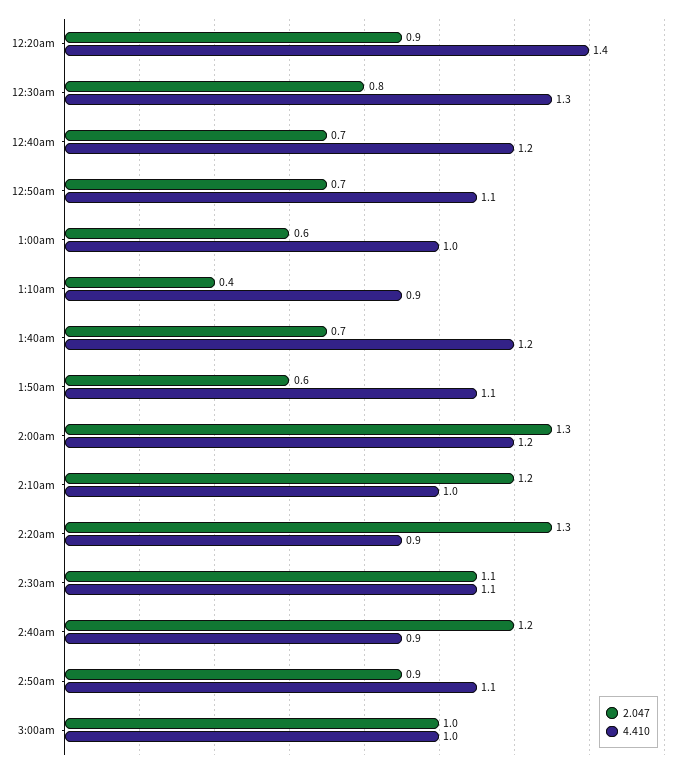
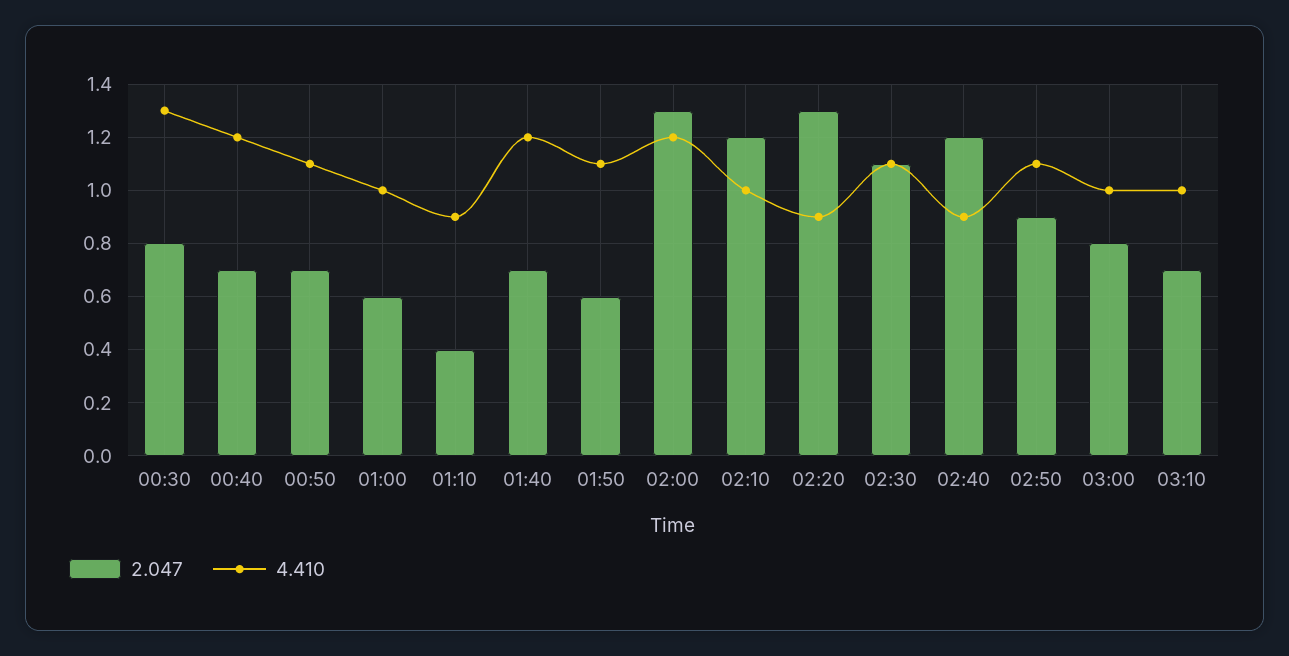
2.047, 12:20am: 0.9 -> none
4.410, 12:20am: 1.4 -> none
2.047, 3:00am: 1 -> 0.8
2.047, 03:10: none -> 0.7
4.410, 03:10: none -> 1

